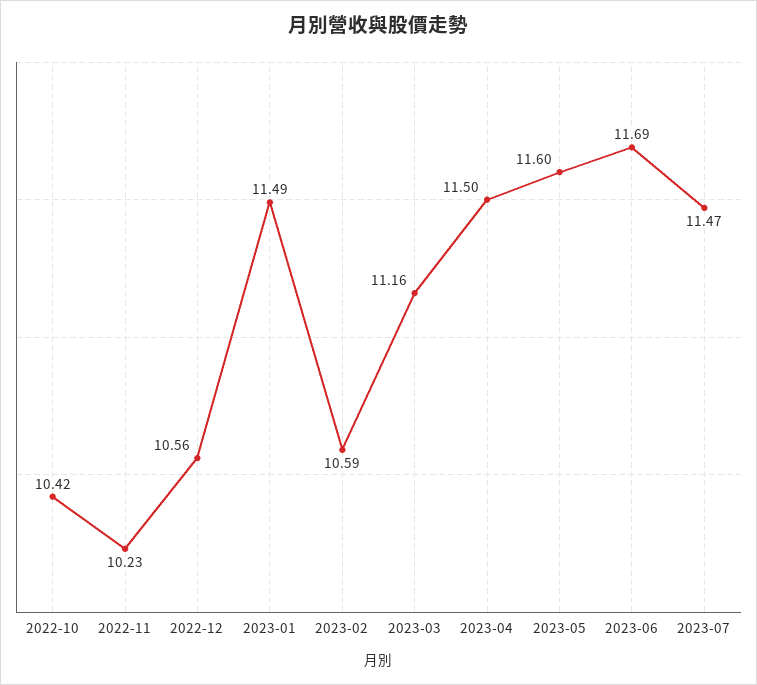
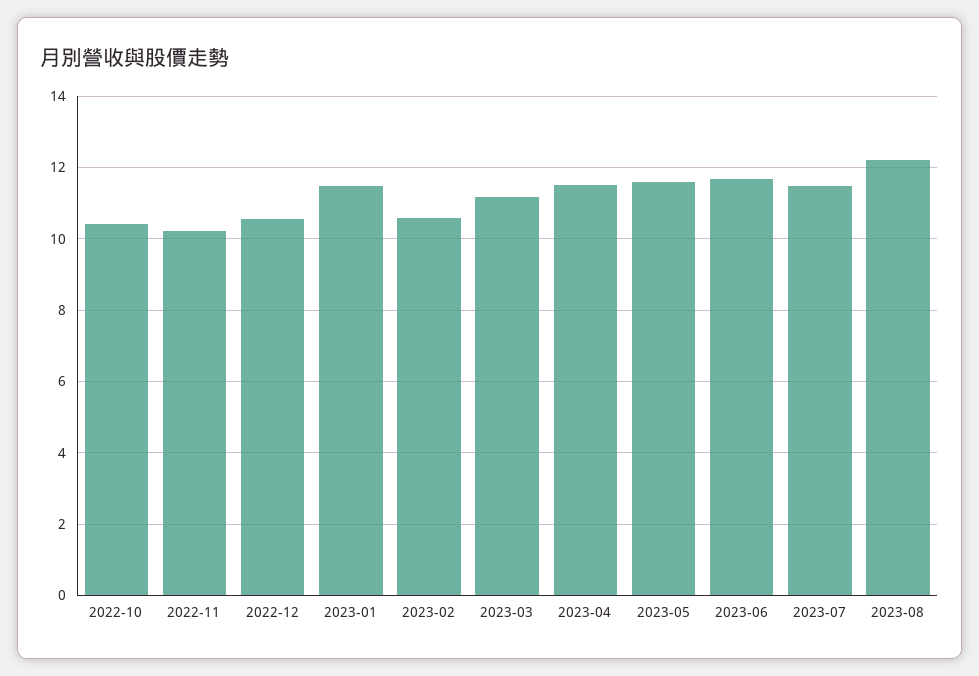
2023-08: none -> 12.2

